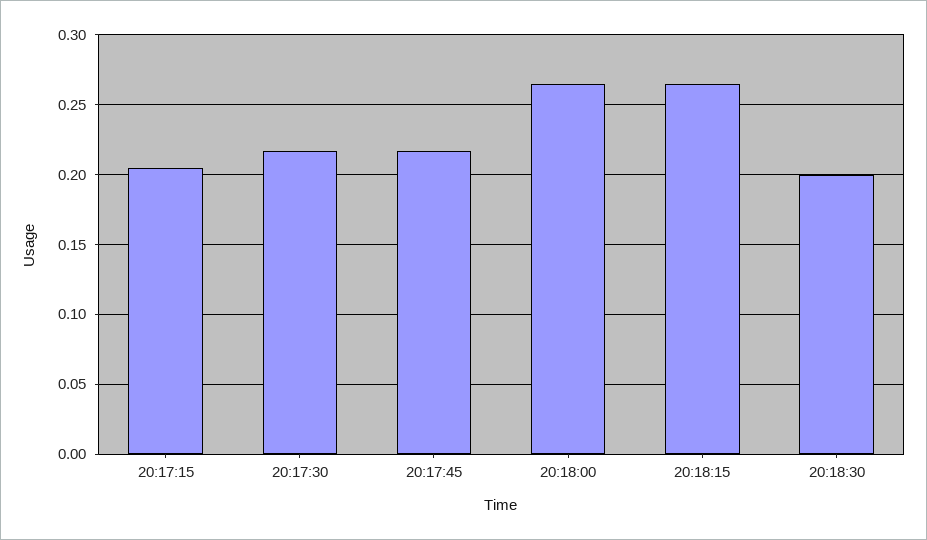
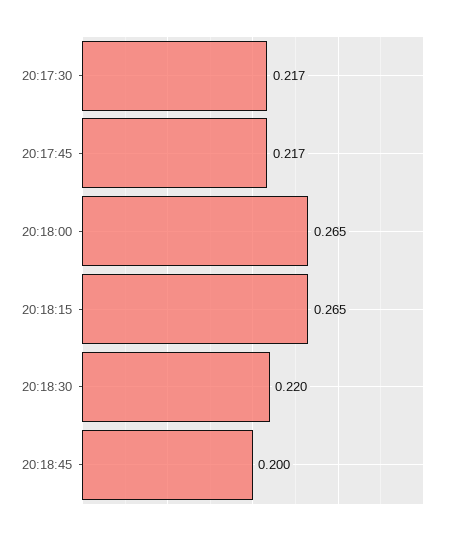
20:17:15: 0.205 -> none
20:18:30: 0.2 -> 0.22
20:18:45: none -> 0.2

